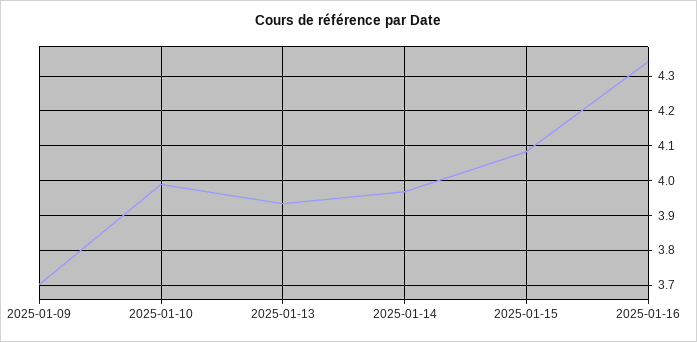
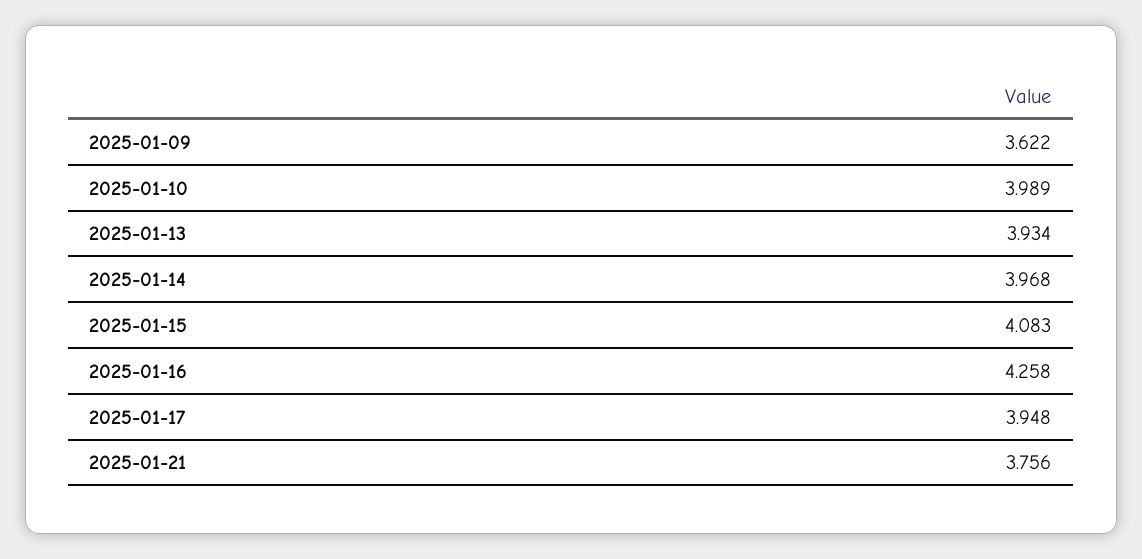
2025-01-09: 3.7 -> 3.622
2025-01-16: 4.34 -> 4.258
2025-01-17: none -> 3.948
2025-01-21: none -> 3.756

